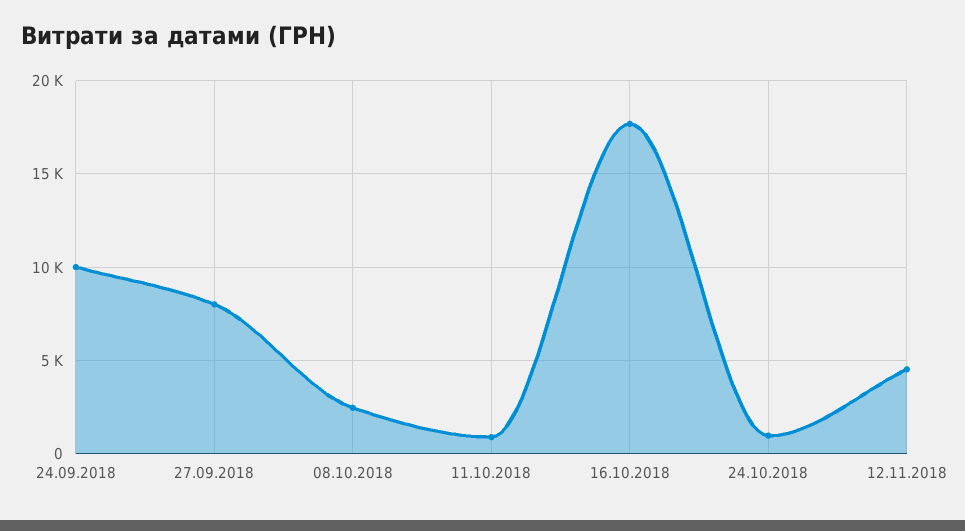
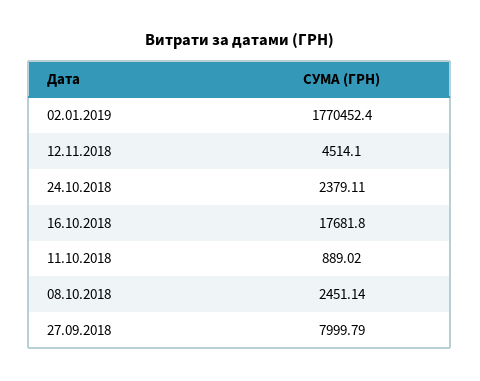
24.09.2018: 10000 -> none
24.10.2018: 1000 -> 2379.11
02.01.2019: none -> 1770452.4

